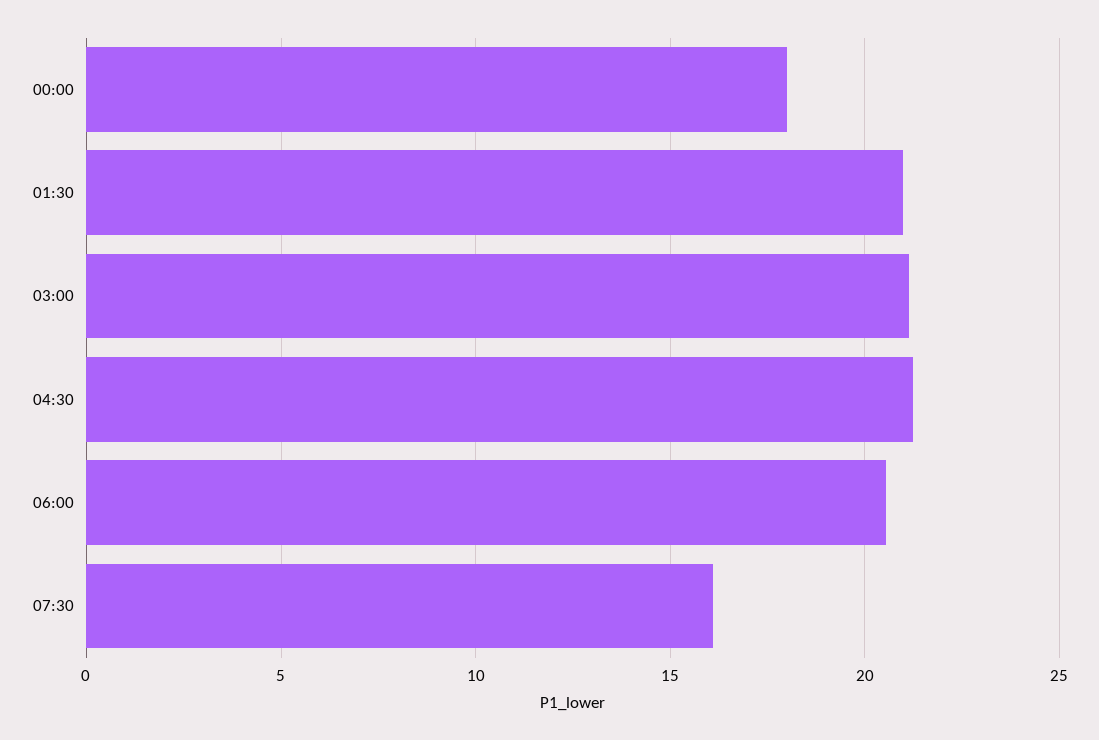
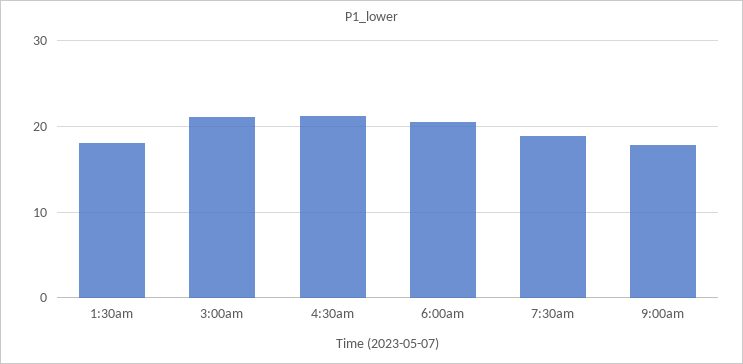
00:00: 18 -> none
01:30: 21 -> 18
07:30: 16 -> 19
9:00am: none -> 18

